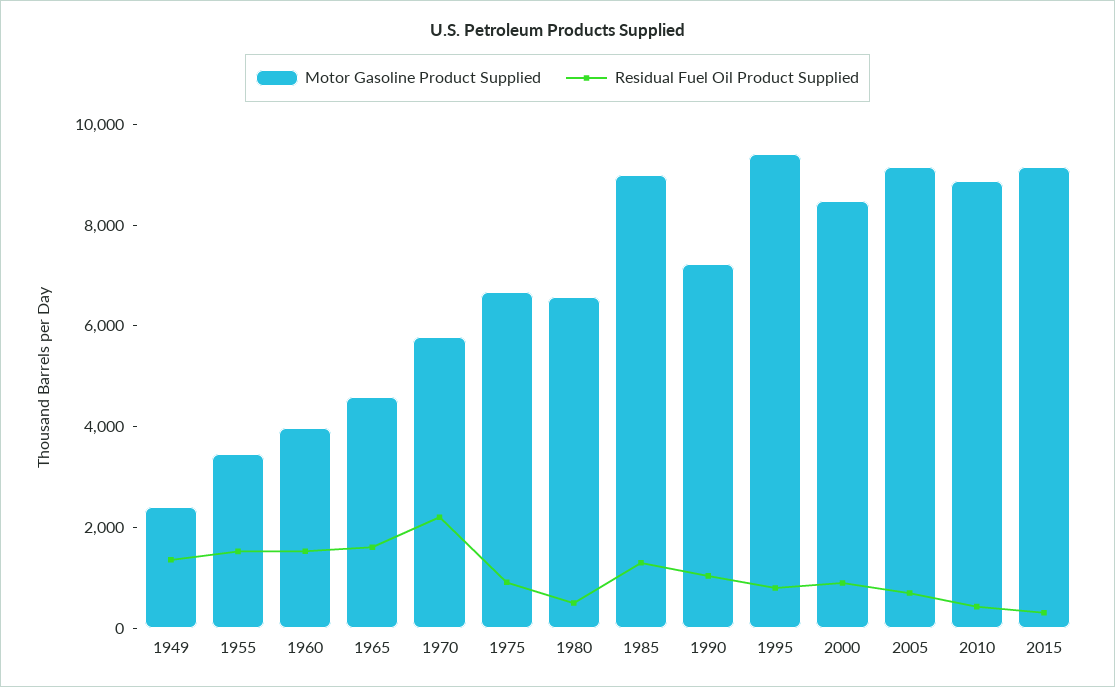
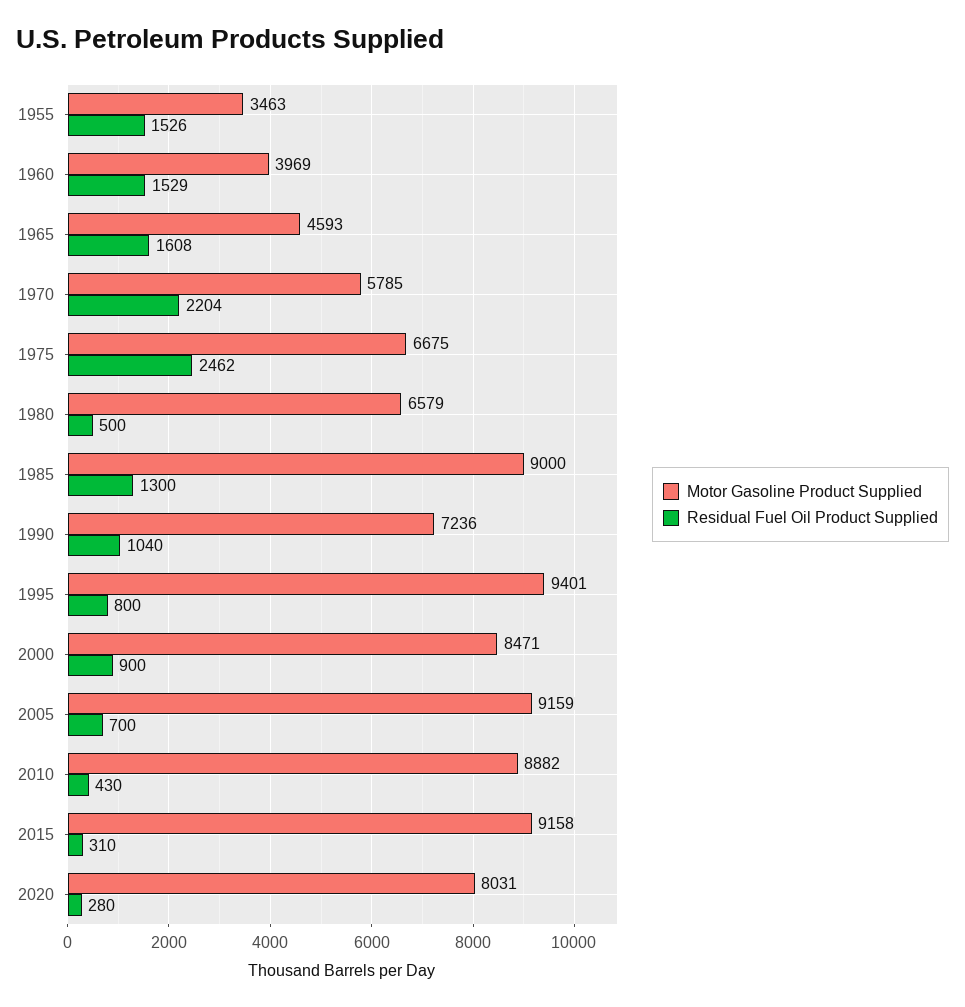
Motor Gasoline Product Supplied, 1949: 2500 -> none
Residual Fuel Oil Product Supplied, 1949: 1500 -> none
Residual Fuel Oil Product Supplied, 1975: 1000 -> 2462
Motor Gasoline Product Supplied, 2020: none -> 8031
Residual Fuel Oil Product Supplied, 2020: none -> 280

